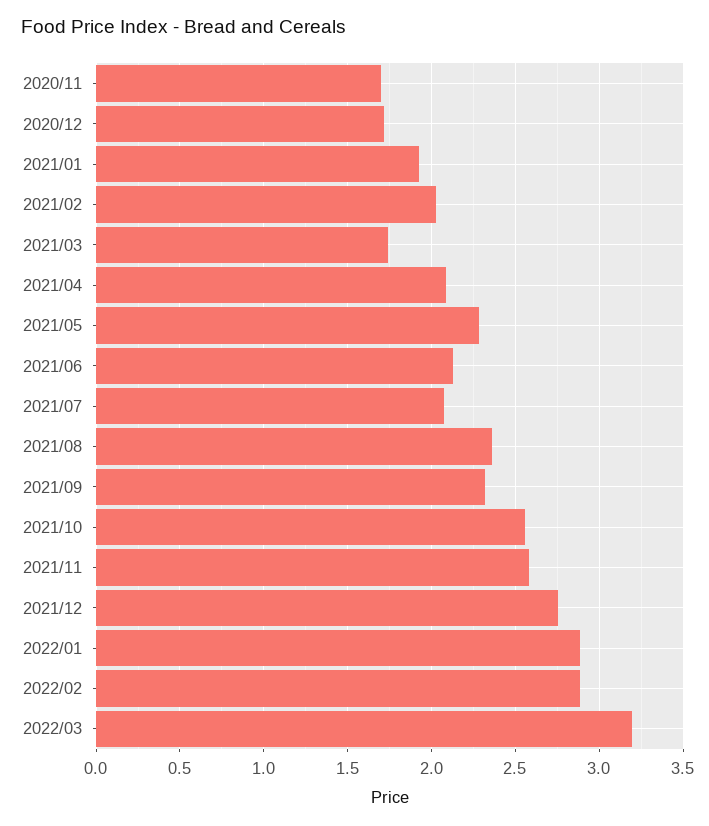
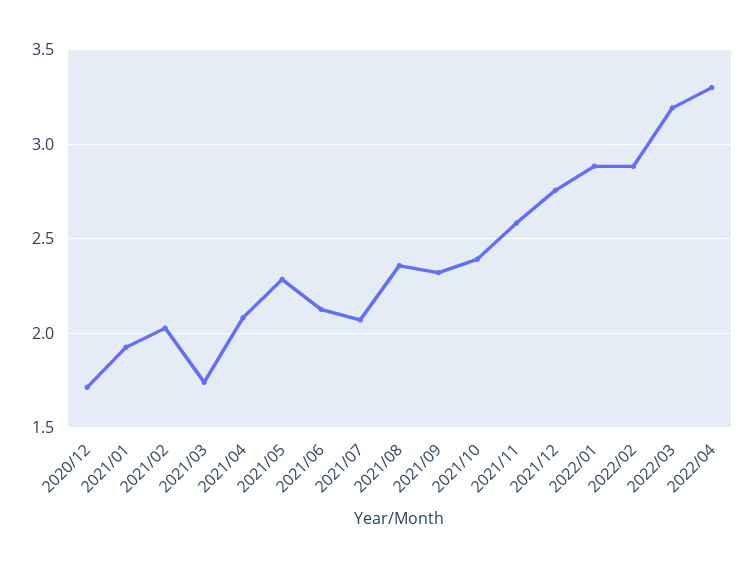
2020/11: 1.7 -> none
2021/10: 2.55 -> 2.4
2022/04: none -> 3.3

